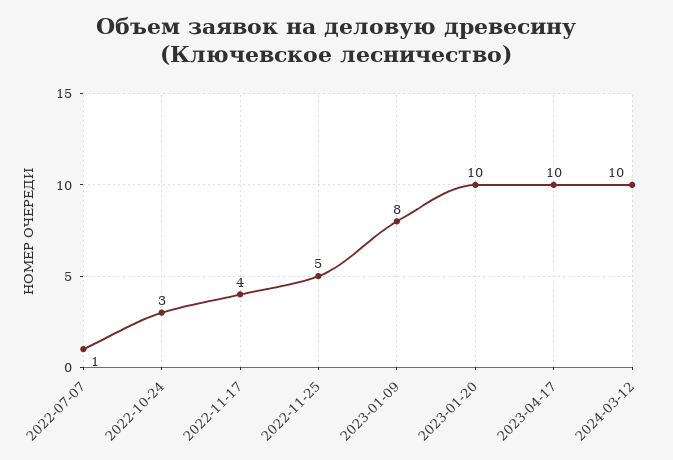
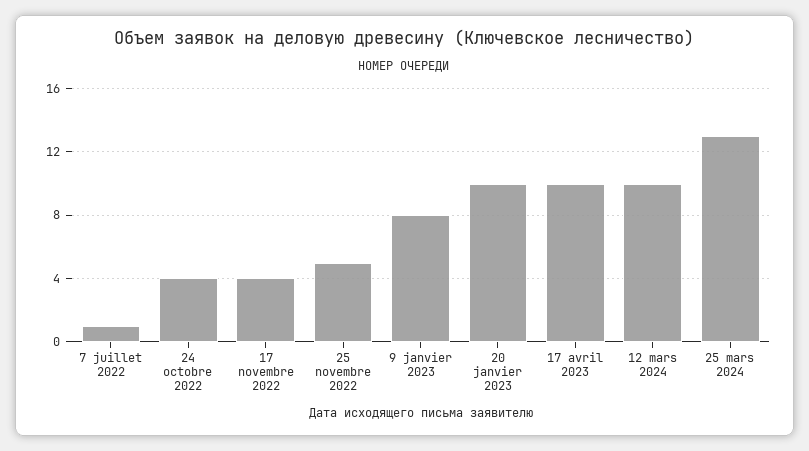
2022-10-24: 3 -> 4
25 mars 2024: none -> 13

